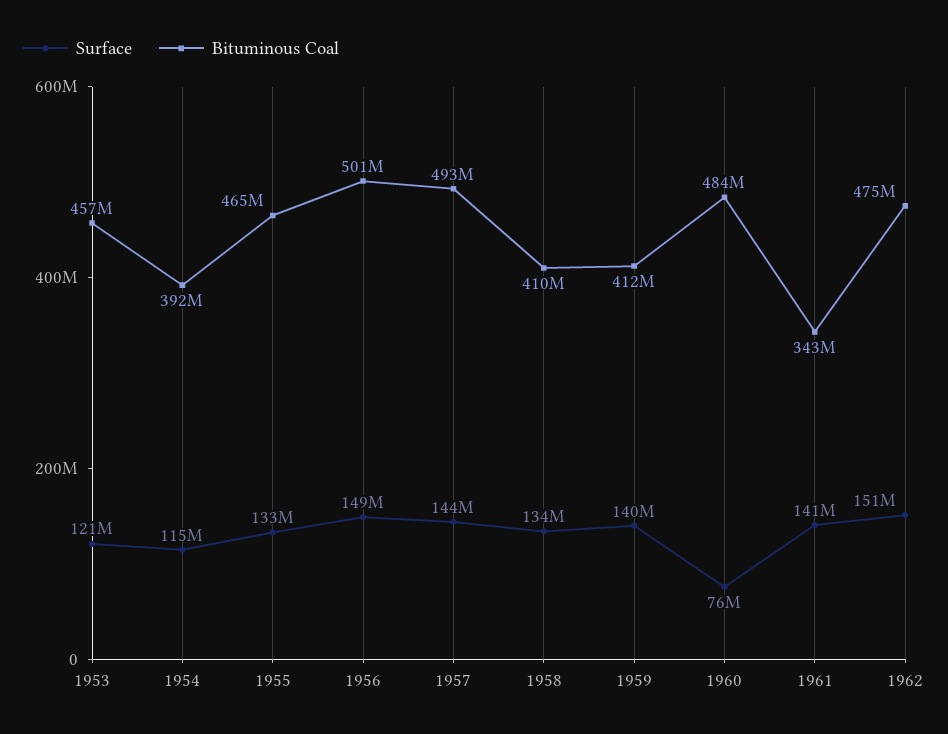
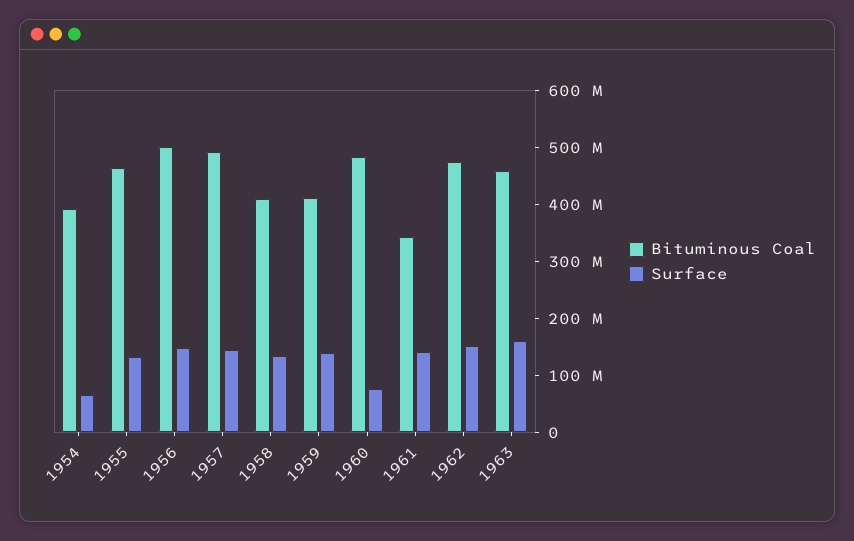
Surface, 1953: 121000000 -> none
Bituminous Coal, 1953: 457000000 -> none
Surface, 1954: 115000000 -> 60000000
Bituminous Coal, 1963: none -> 460000000
Surface, 1963: none -> 160000000

